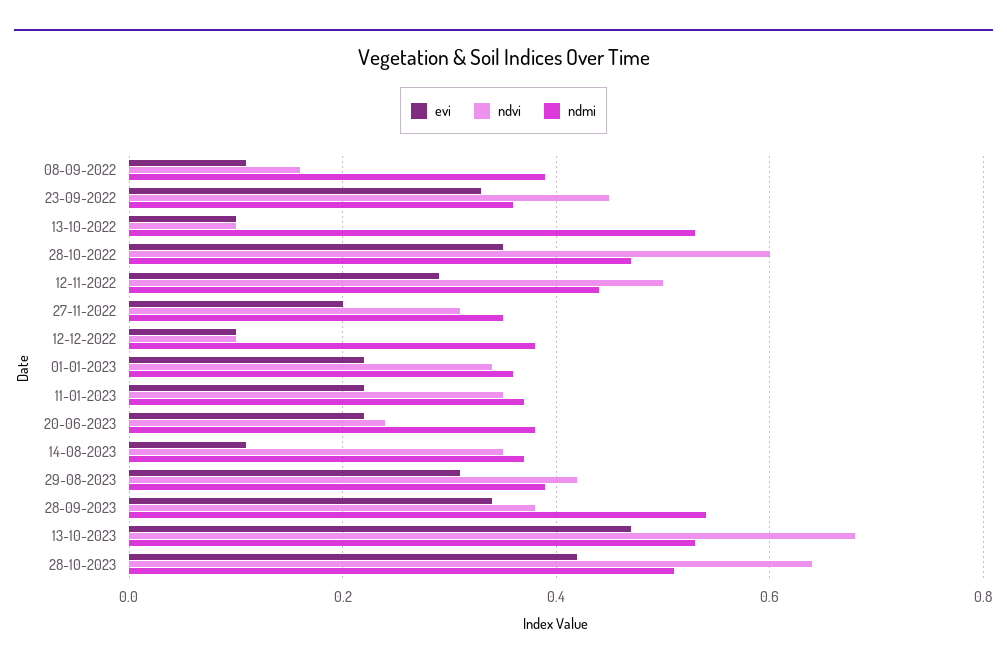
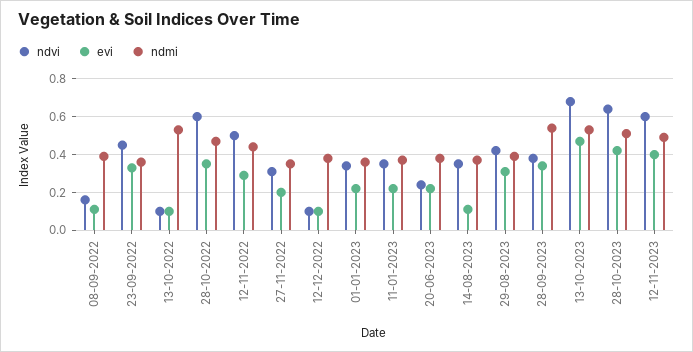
ndvi, 12-11-2023: none -> 0.6
evi, 12-11-2023: none -> 0.4
ndmi, 12-11-2023: none -> 0.5

